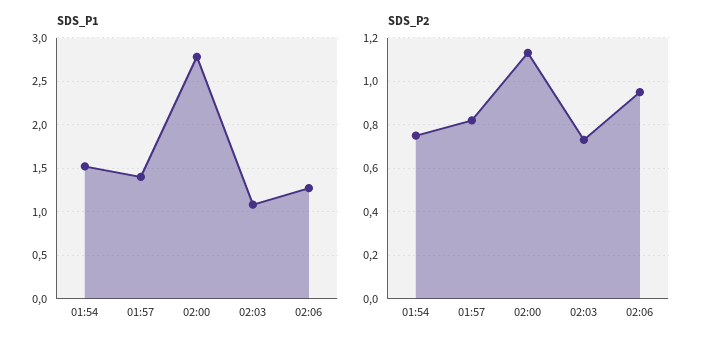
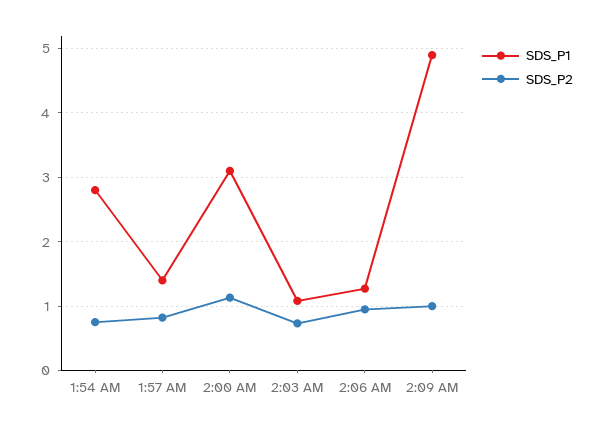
SDS_P1, 01:54: 1.5 -> 2.8
SDS_P1, 02:00: 2.8 -> 3.1
SDS_P1, 2:09 AM: none -> 4.9
SDS_P2, 2:09 AM: none -> 1

